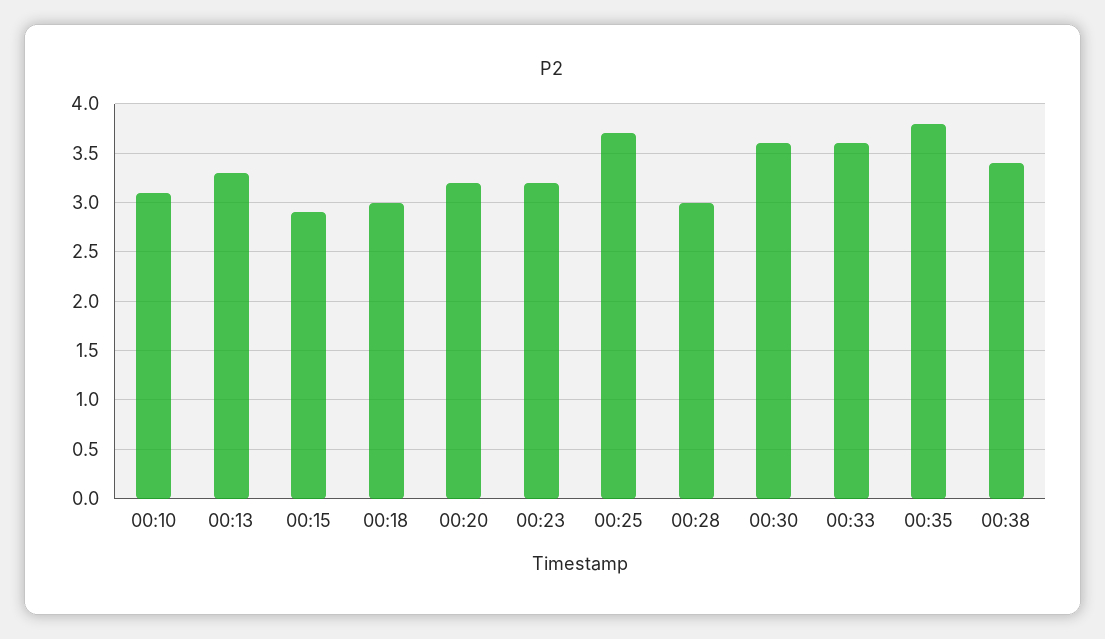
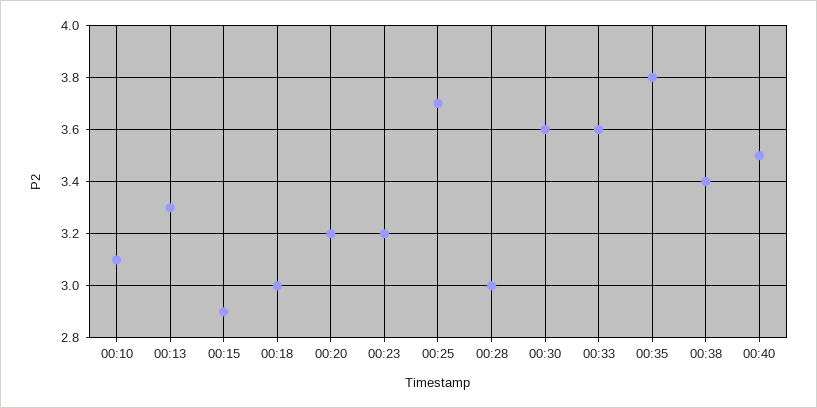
00:40: none -> 3.5

